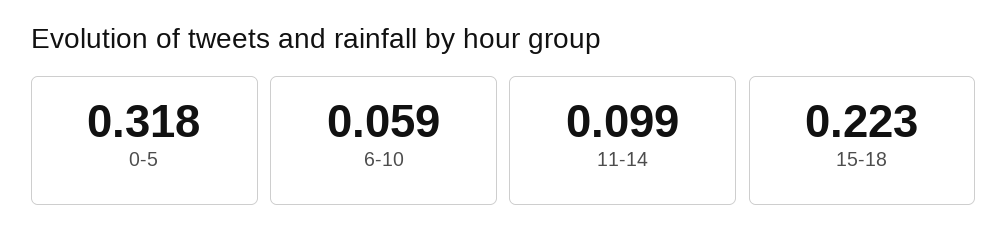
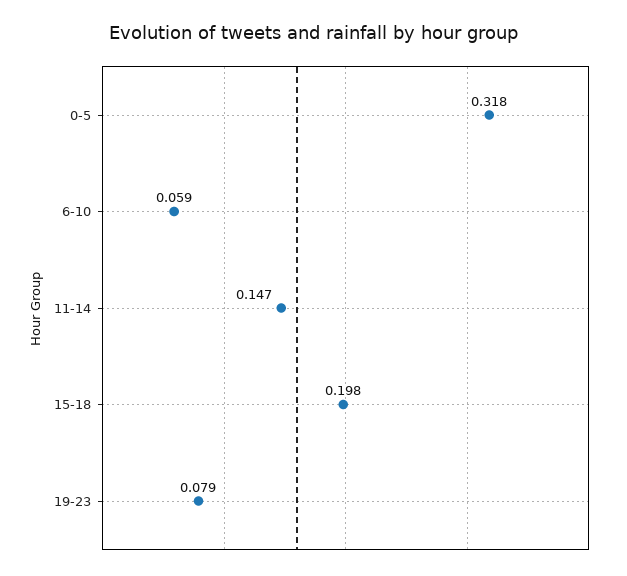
11-14: 0.099 -> 0.147
15-18: 0.223 -> 0.198
19-23: none -> 0.079

